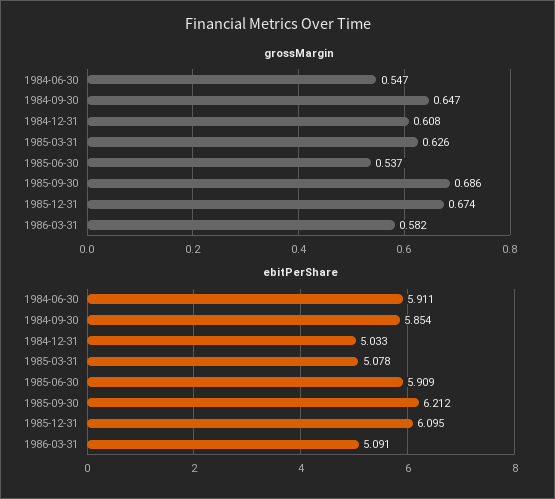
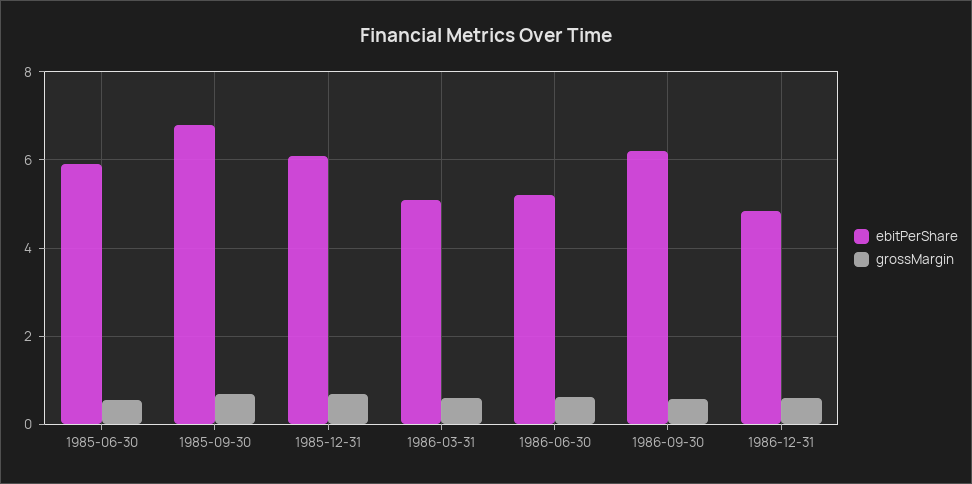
grossMargin, 1984-06-30: 0.547 -> none
grossMargin, 1984-09-30: 0.647 -> none
grossMargin, 1984-12-31: 0.608 -> none
grossMargin, 1985-03-31: 0.626 -> none
ebitPerShare, 1984-06-30: 5.911 -> none
ebitPerShare, 1984-09-30: 5.854 -> none
ebitPerShare, 1984-12-31: 5.033 -> none
ebitPerShare, 1985-03-31: 5.078 -> none
ebitPerShare, 1985-09-30: 6.212 -> 6.8
ebitPerShare, 1986-06-30: none -> 5.2
grossMargin, 1986-06-30: none -> 0.6
ebitPerShare, 1986-09-30: none -> 6.2
grossMargin, 1986-09-30: none -> 0.6
ebitPerShare, 1986-12-31: none -> 4.8
grossMargin, 1986-12-31: none -> 0.6

